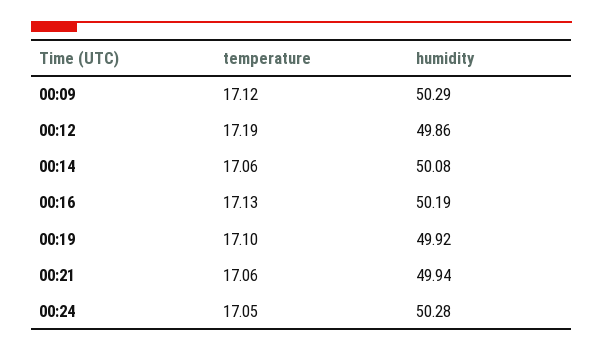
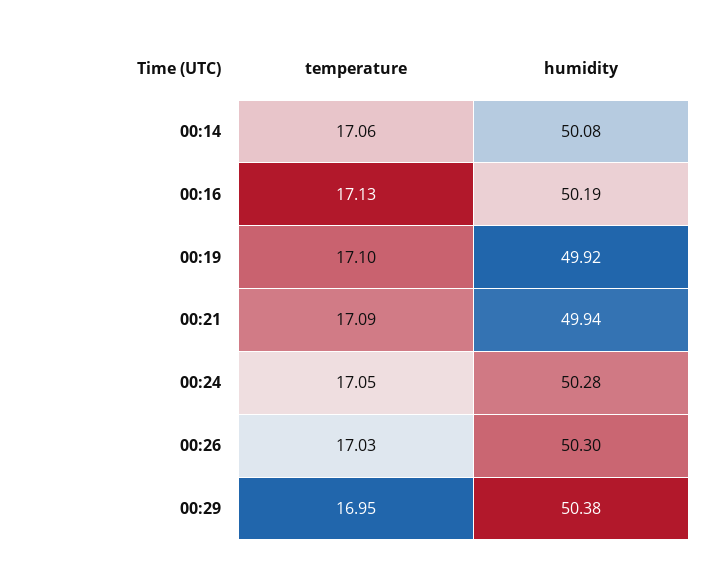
temperature, 00:09: 17.12 -> none
humidity, 00:09: 50.29 -> none
temperature, 00:12: 17.19 -> none
humidity, 00:12: 49.86 -> none
temperature, 00:21: 17.06 -> 17.09
temperature, 00:26: none -> 17.03
humidity, 00:26: none -> 50.3
temperature, 00:29: none -> 16.95
humidity, 00:29: none -> 50.38

